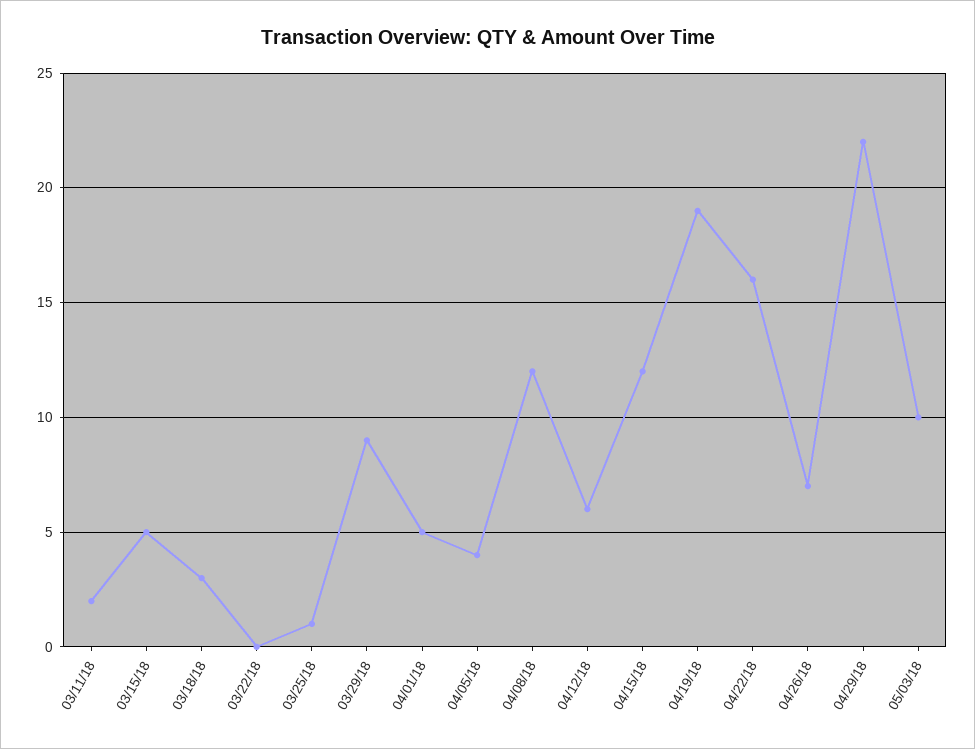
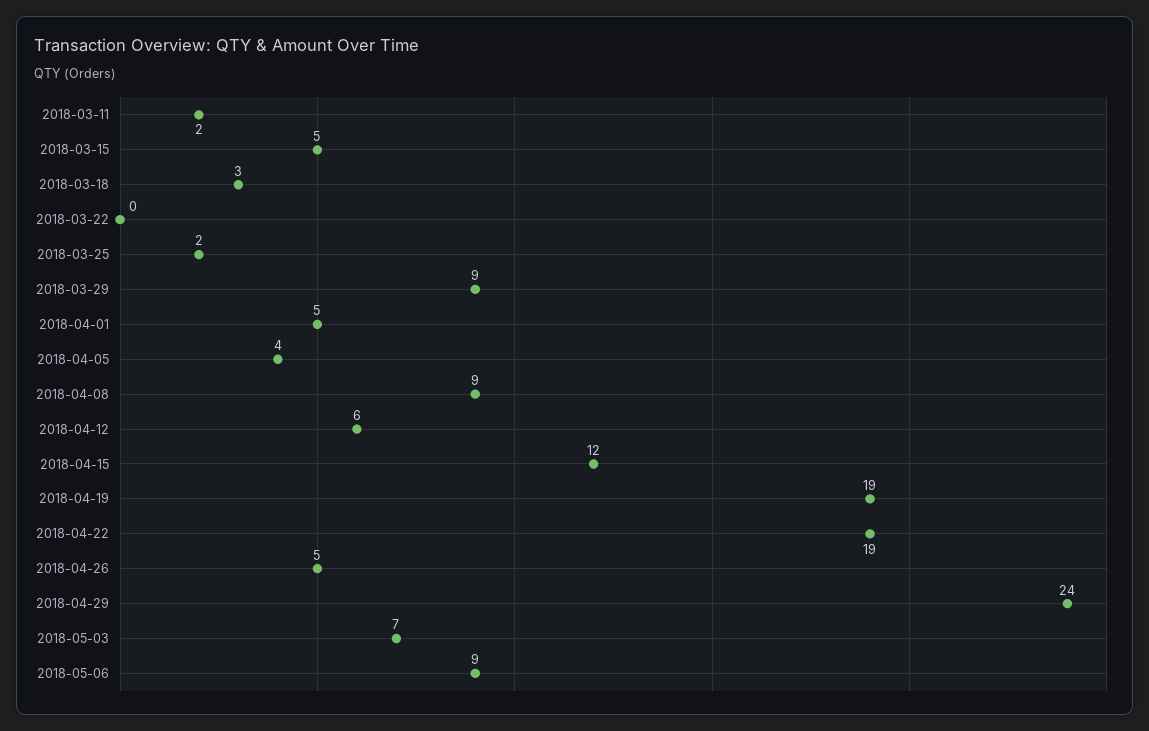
03/25/18: 1 -> 2
04/08/18: 12 -> 9
04/22/18: 16 -> 19
04/26/18: 7 -> 5
04/29/18: 22 -> 24
05/03/18: 10 -> 7
2018-05-06: none -> 9

